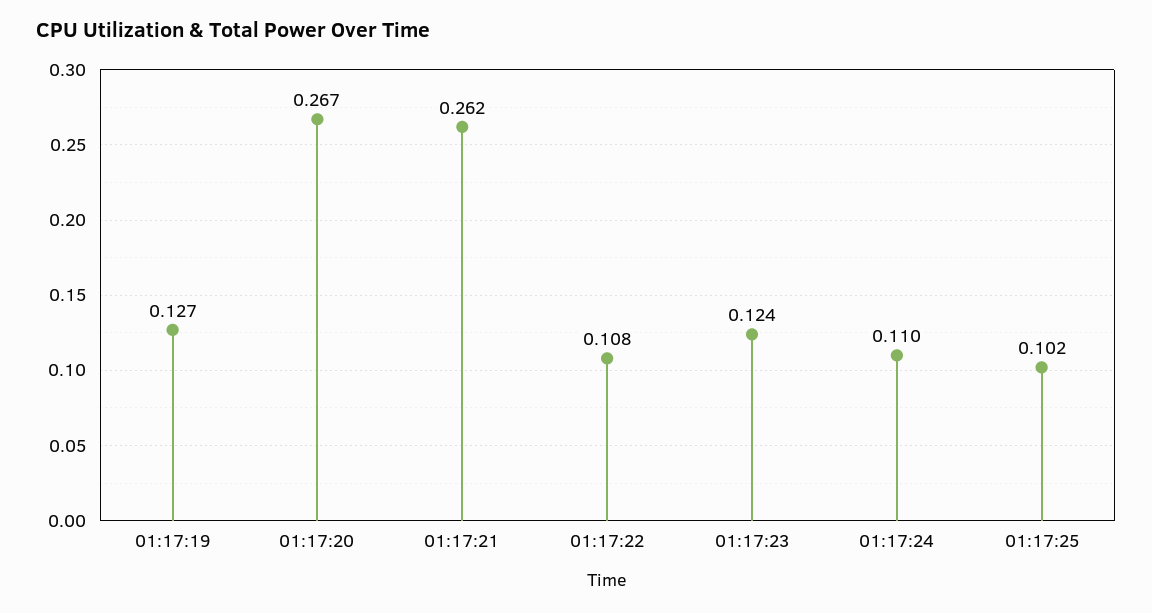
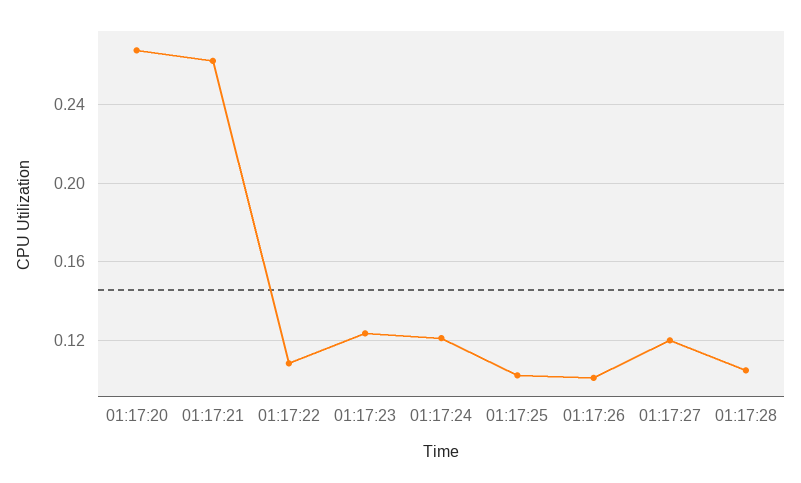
01:17:19: 0.127 -> none
01:17:24: 0.11 -> 0.12
01:17:26: none -> 0.1
01:17:27: none -> 0.12
01:17:28: none -> 0.105

